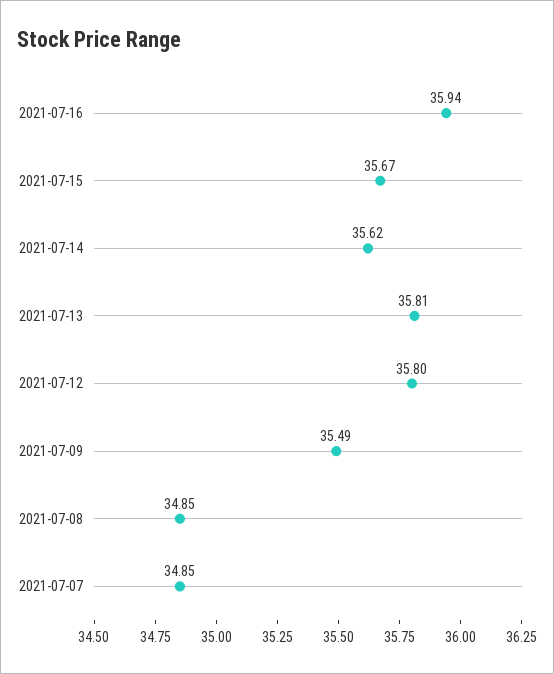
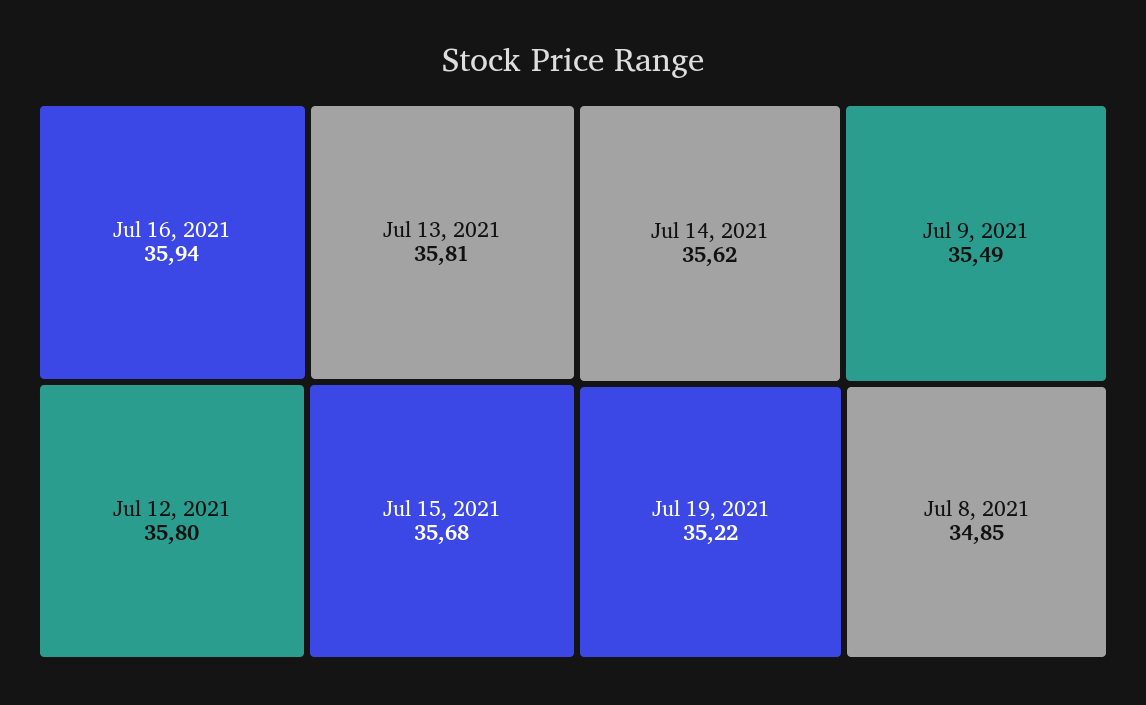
2021-07-15: 35.67 -> 35.68
2021-07-07: 34.85 -> none
Jul 19, 2021: none -> 35.22

